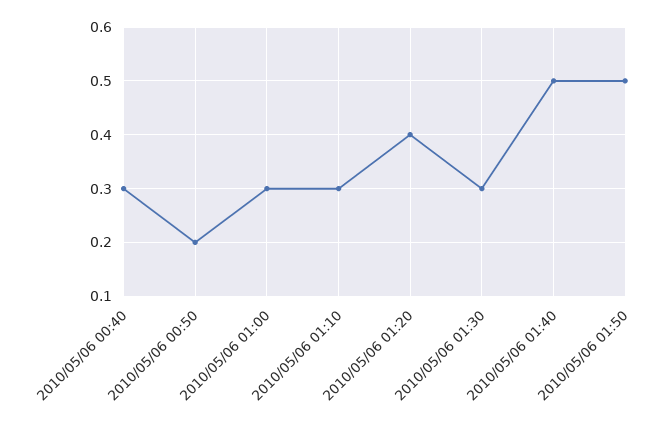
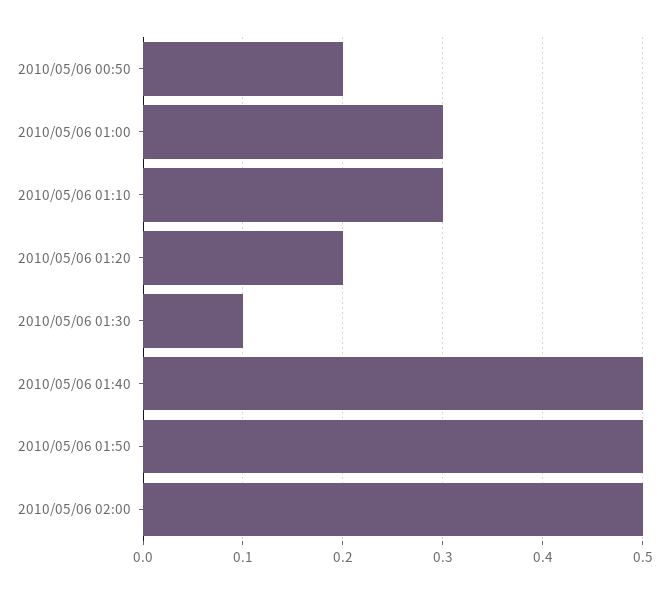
2010/05/06 00:40: 0.3 -> none
2010/05/06 01:20: 0.4 -> 0.2
2010/05/06 01:30: 0.3 -> 0.1
2010/05/06 02:00: none -> 0.5

